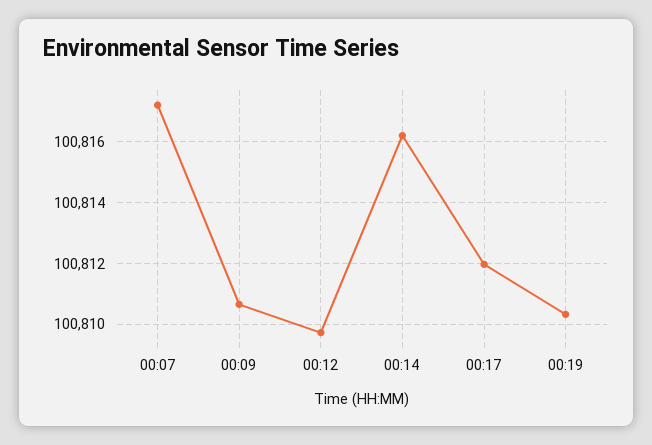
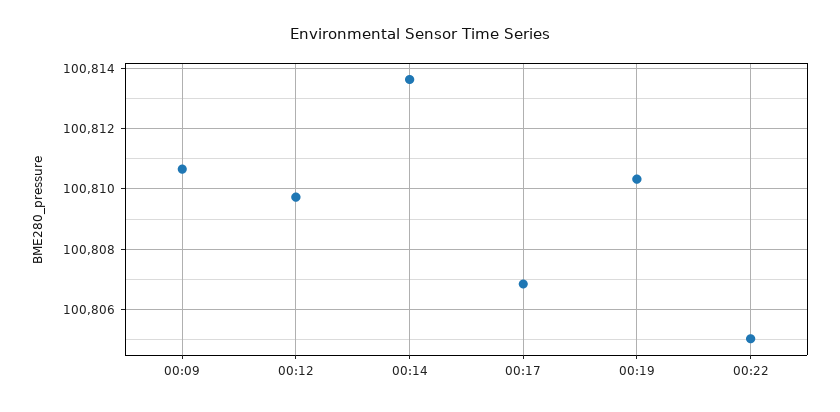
00:07: 100817.2 -> none
00:14: 100816.2 -> 100813.6
00:17: 100812 -> 100806.8
00:22: none -> 100805

